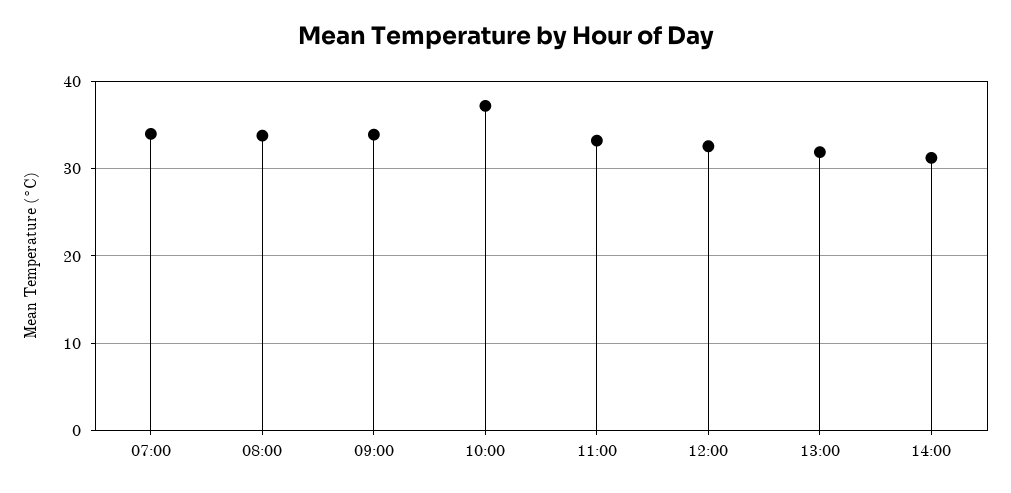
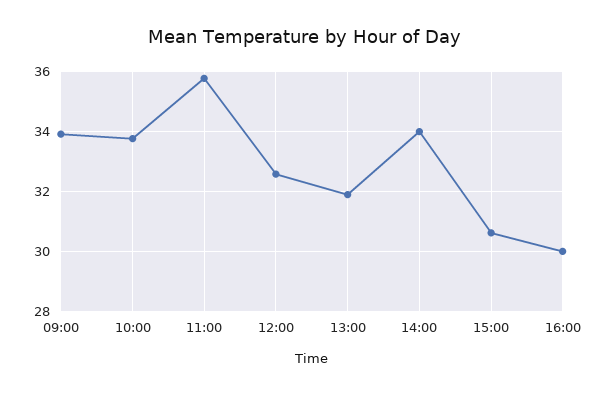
07:00: 34 -> none
08:00: 34 -> none
10:00: 37 -> 33.8
11:00: 33 -> 35.8
14:00: 31 -> 34
15:00: none -> 30.6
16:00: none -> 30

